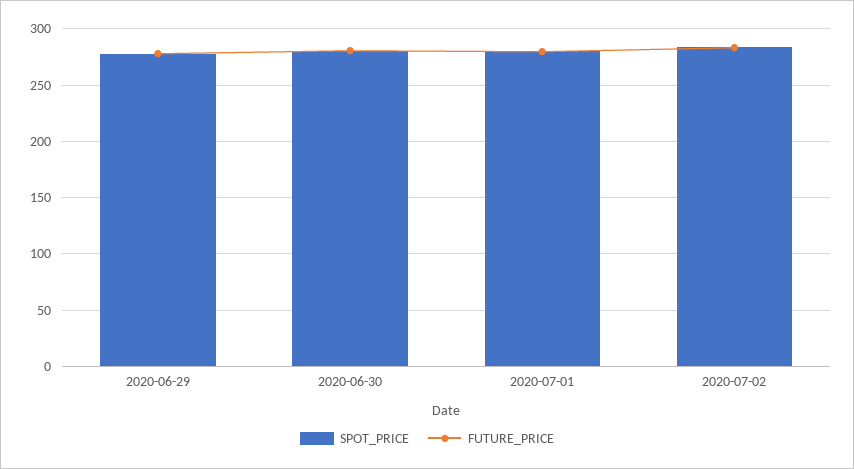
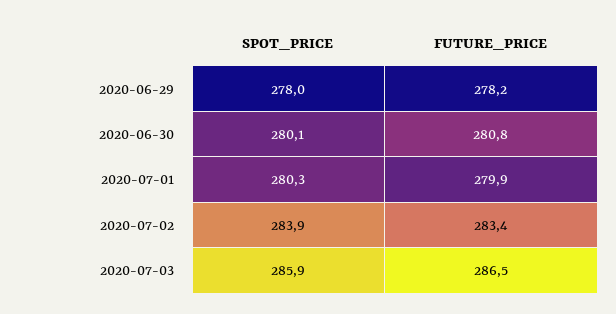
SPOT_PRICE, 2020-07-03: none -> 285.9
FUTURE_PRICE, 2020-07-03: none -> 286.5

